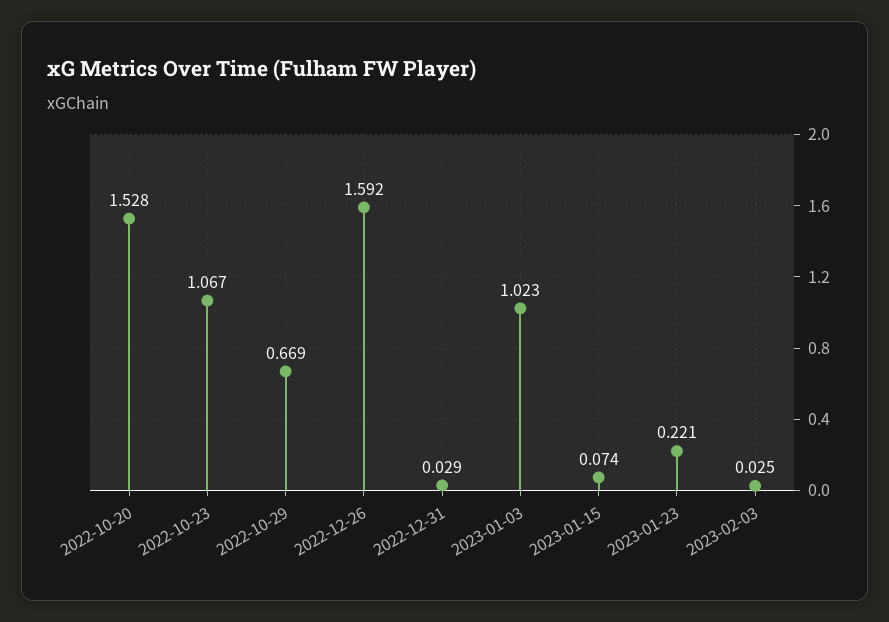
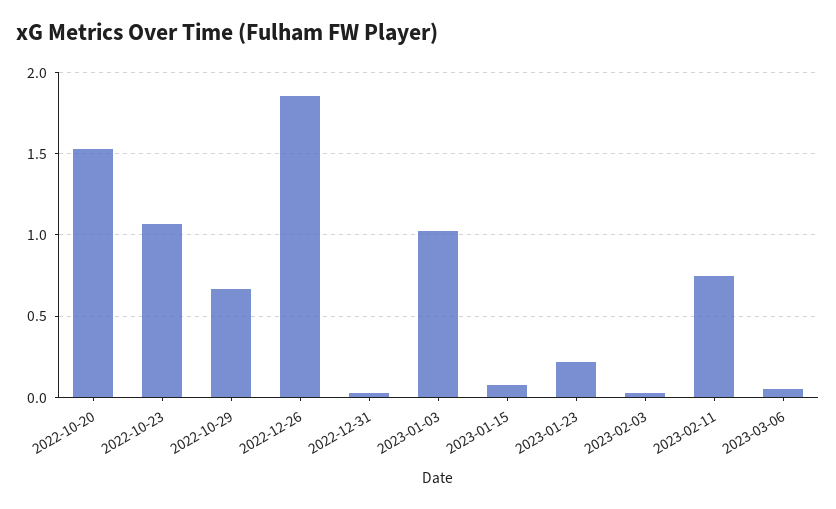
2022-12-26: 1.592 -> 1.85
2023-02-11: none -> 0.75
2023-03-06: none -> 0.05

